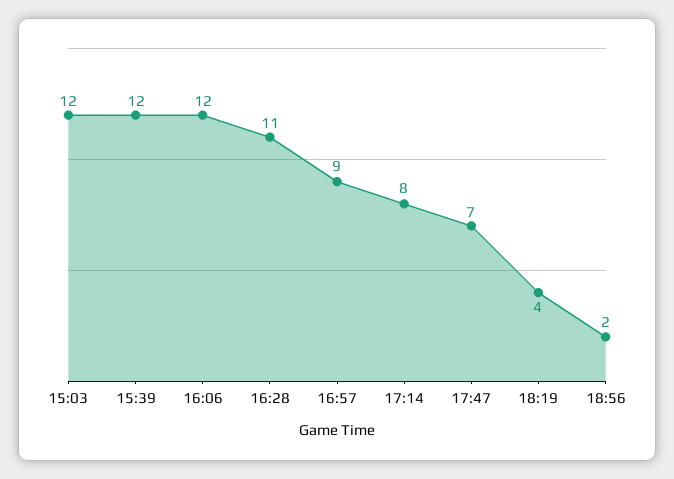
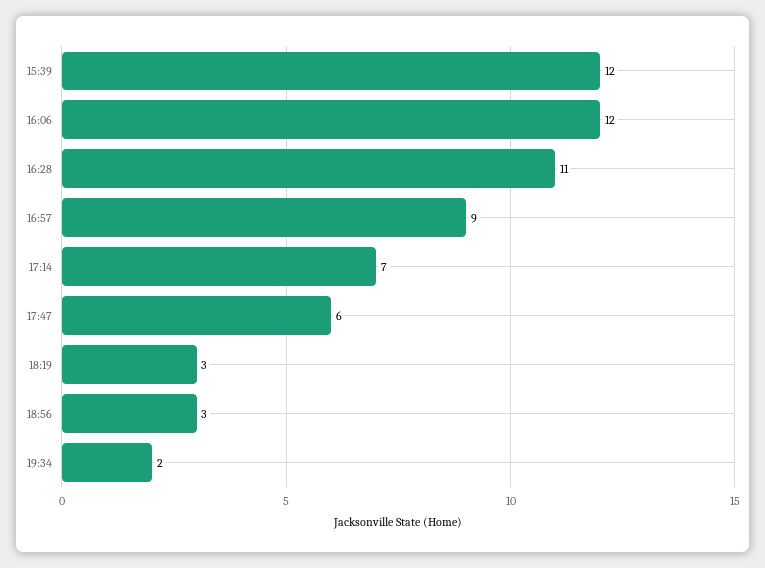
15:03: 12 -> none
17:14: 8 -> 7
17:47: 7 -> 6
18:19: 4 -> 3
18:56: 2 -> 3
19:34: none -> 2

